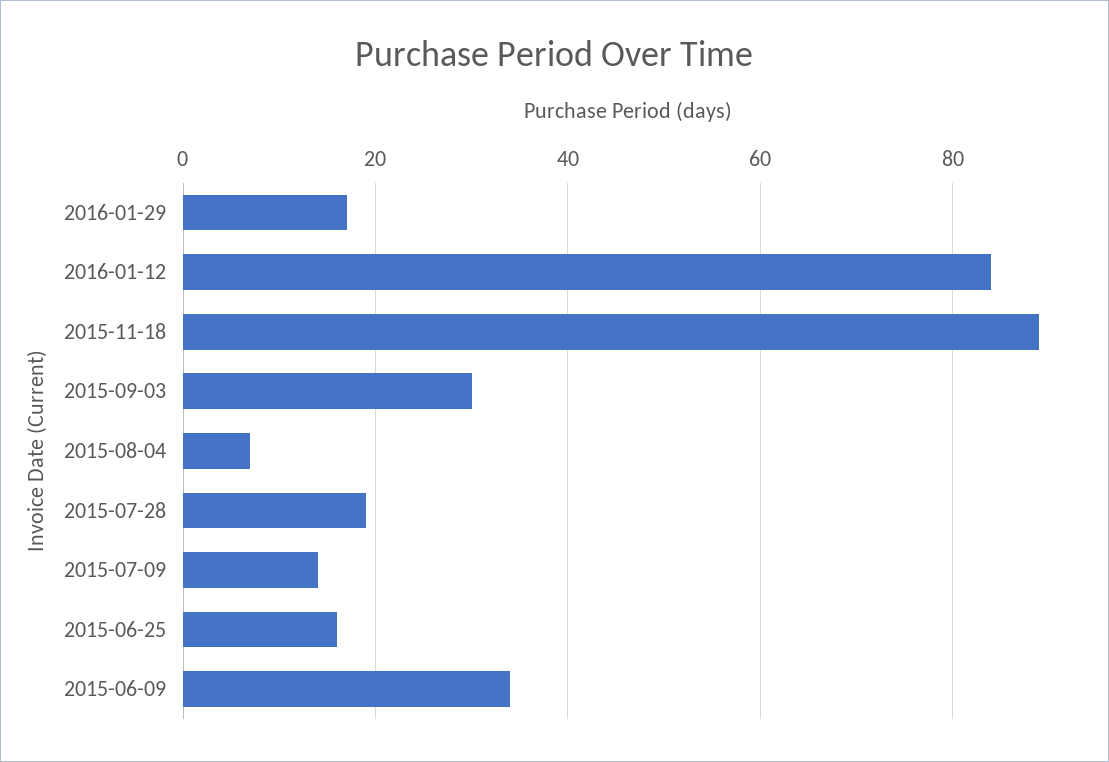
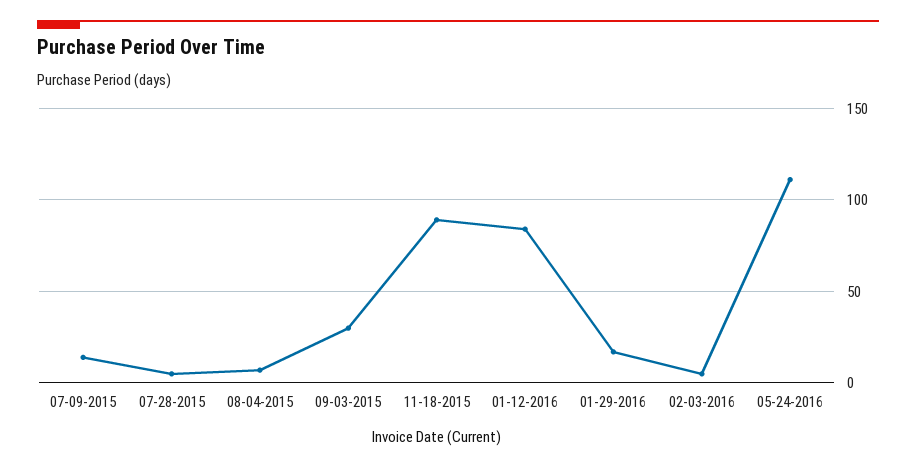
2015-07-28: 20 -> 5
2015-06-25: 15 -> none
2015-06-09: 35 -> none
02-03-2016: none -> 5
05-24-2016: none -> 110

